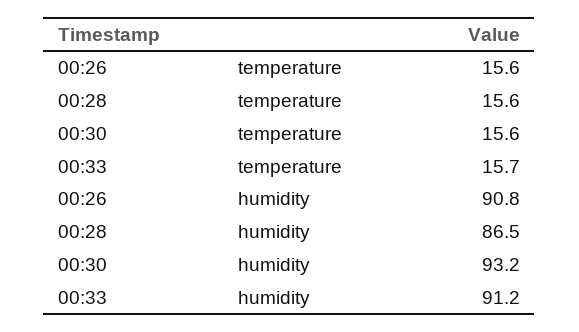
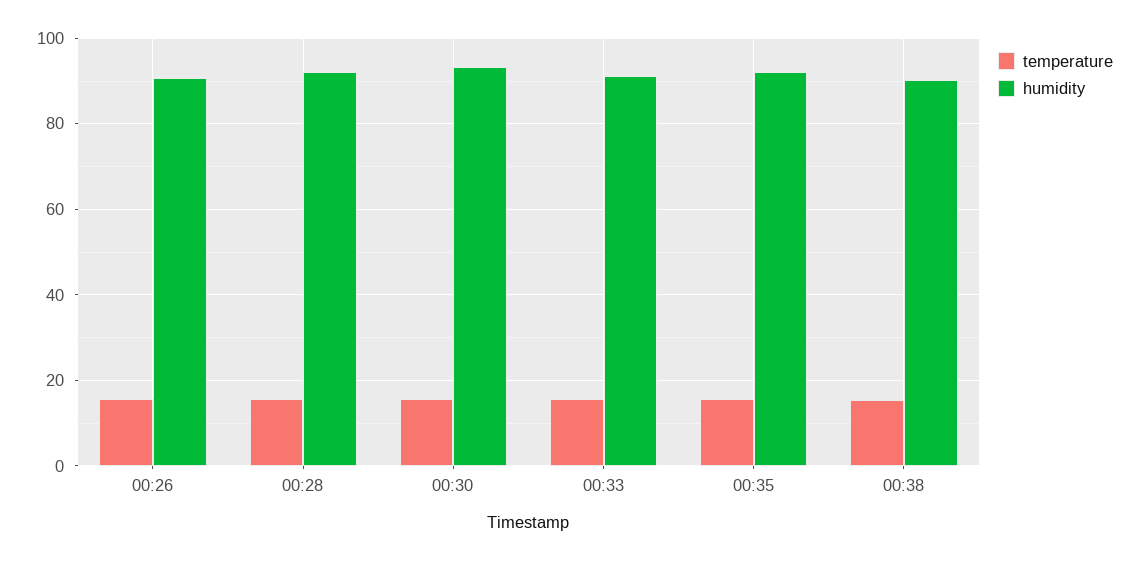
humidity, 00:28: 86.5 -> 92
temperature, 00:35: none -> 16
humidity, 00:35: none -> 92
temperature, 00:38: none -> 16
humidity, 00:38: none -> 90

